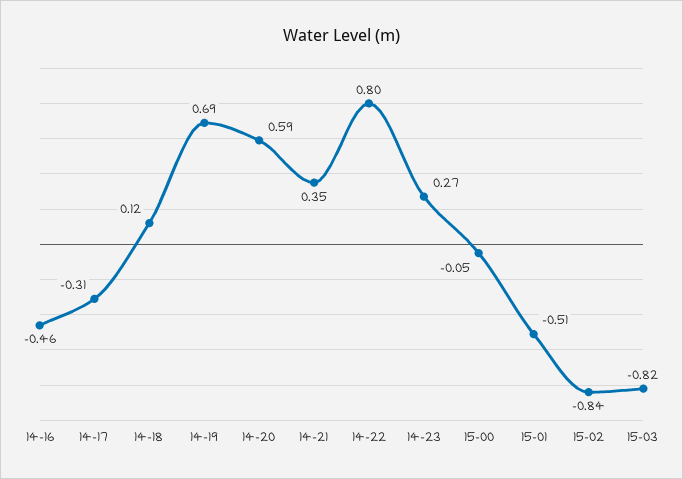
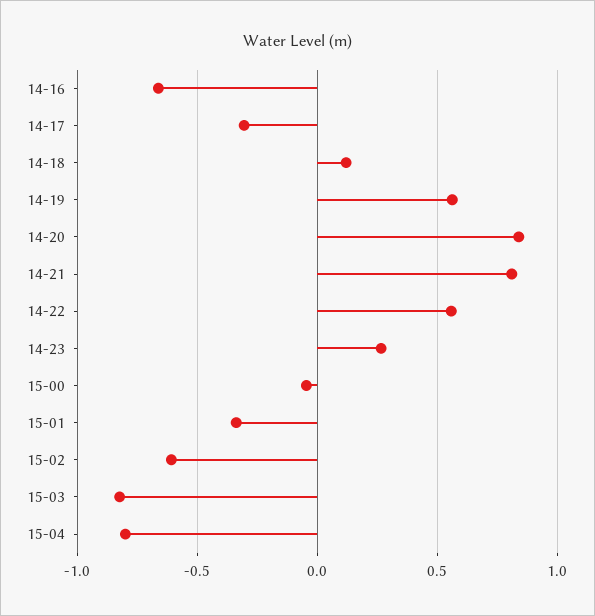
14-16: -0.46 -> -0.65
14-19: 0.69 -> 0.55
14-20: 0.59 -> 0.85
14-21: 0.35 -> 0.8
14-22: 0.8 -> 0.55
15-01: -0.51 -> -0.35
15-02: -0.84 -> -0.6
15-04: none -> -0.8

